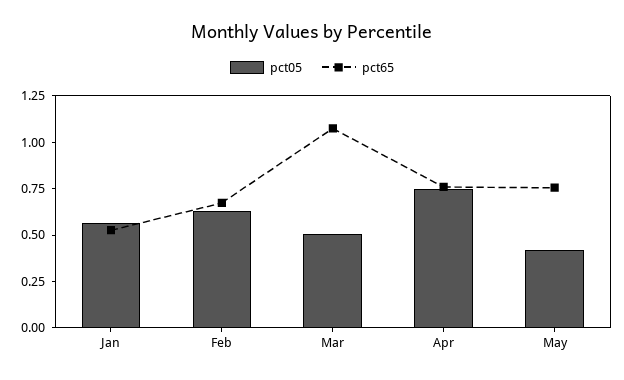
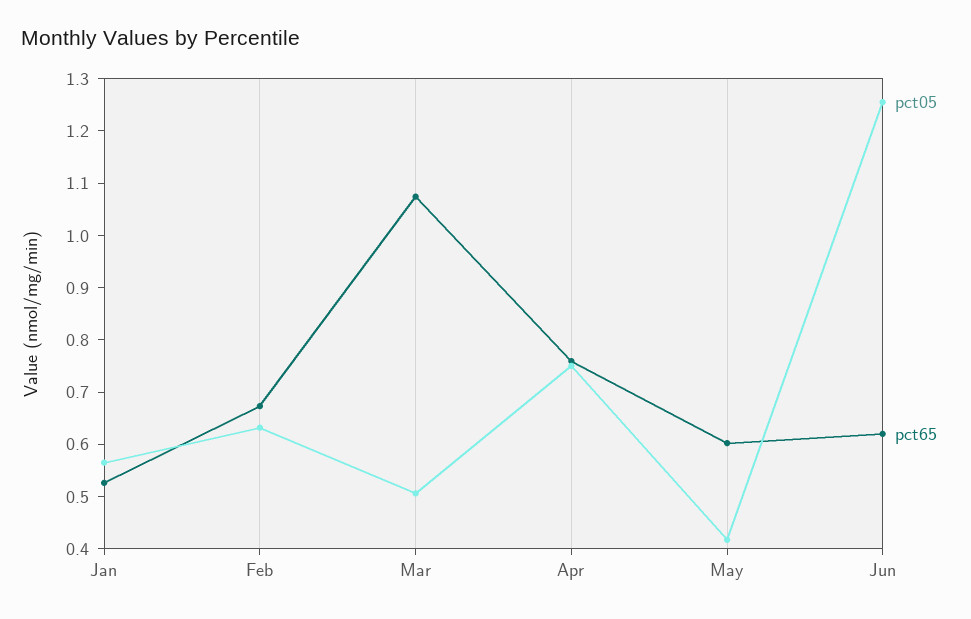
pct65, May: 0.75 -> 0.6
pct05, Jun: none -> 1.26
pct65, Jun: none -> 0.62

